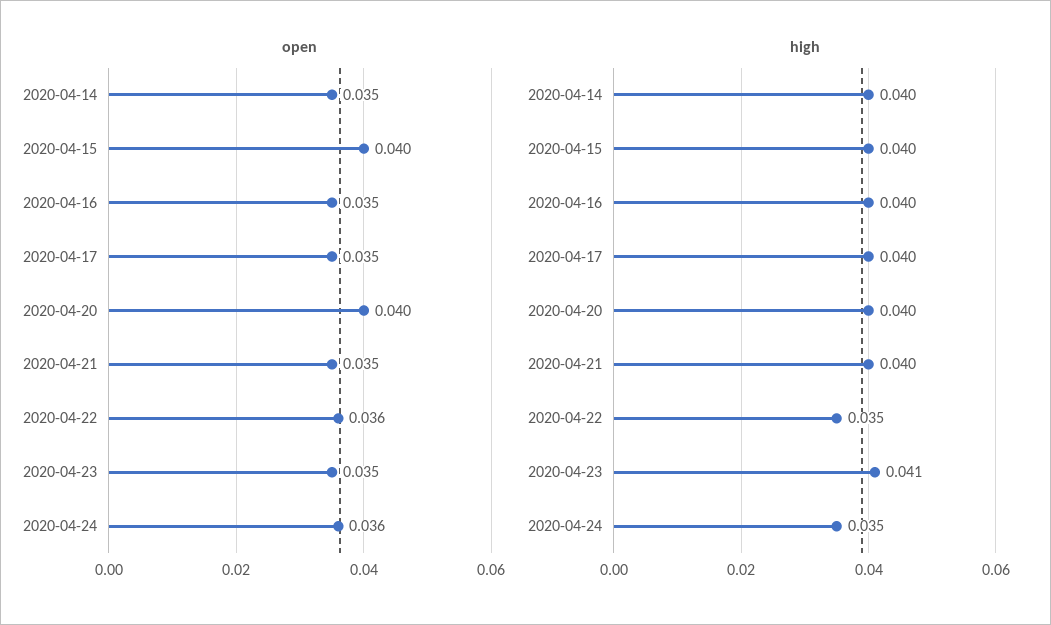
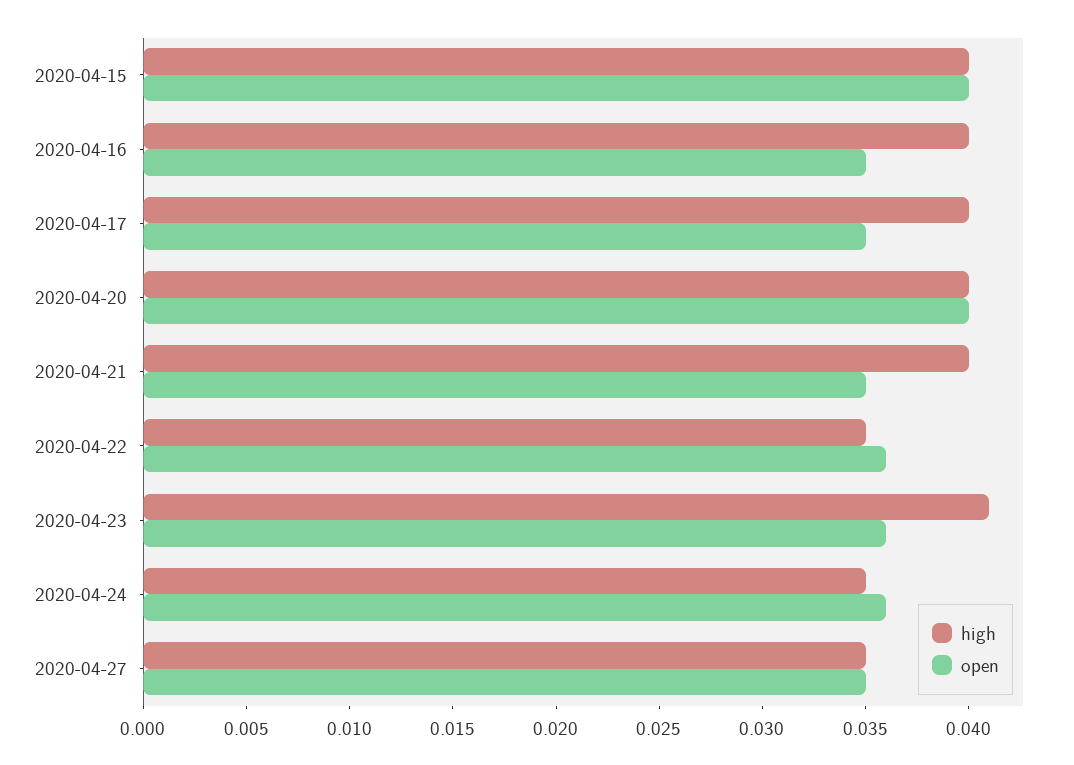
open, 2020-04-14: 0.035 -> none
open, 2020-04-23: 0.035 -> 0.036
high, 2020-04-14: 0.04 -> none
high, 2020-04-27: none -> 0.035
open, 2020-04-27: none -> 0.035

